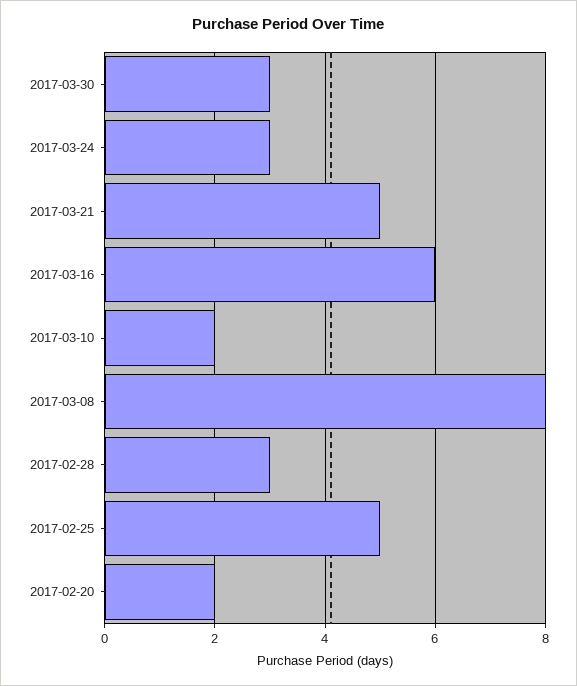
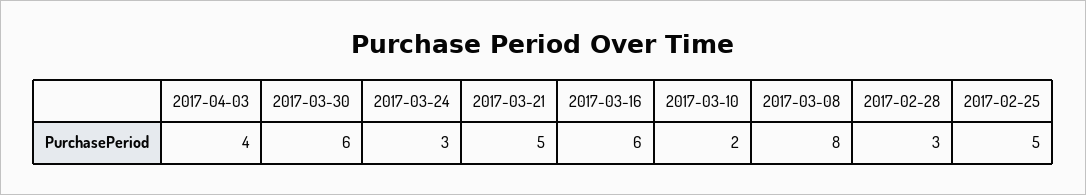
2017-03-30: 3 -> 6
2017-02-20: 2 -> none
2017-04-03: none -> 4

